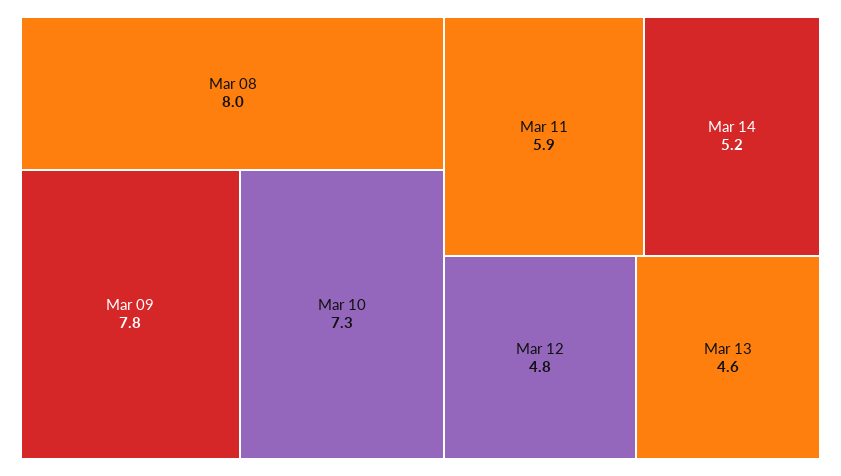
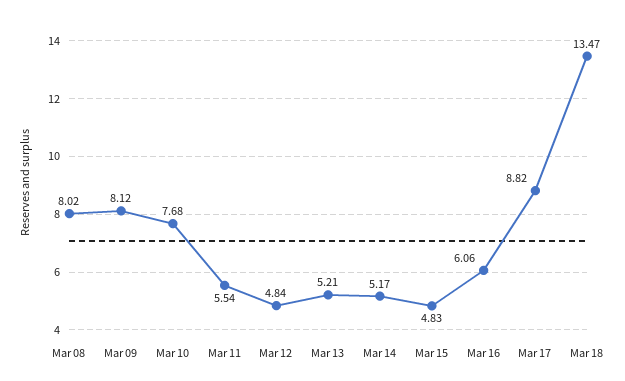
Mar 09: 7.8 -> 8.12
Mar 10: 7.3 -> 7.68
Mar 11: 5.9 -> 5.54
Mar 13: 4.6 -> 5.21
Mar 15: none -> 4.83
Mar 16: none -> 6.06
Mar 17: none -> 8.82
Mar 18: none -> 13.47

